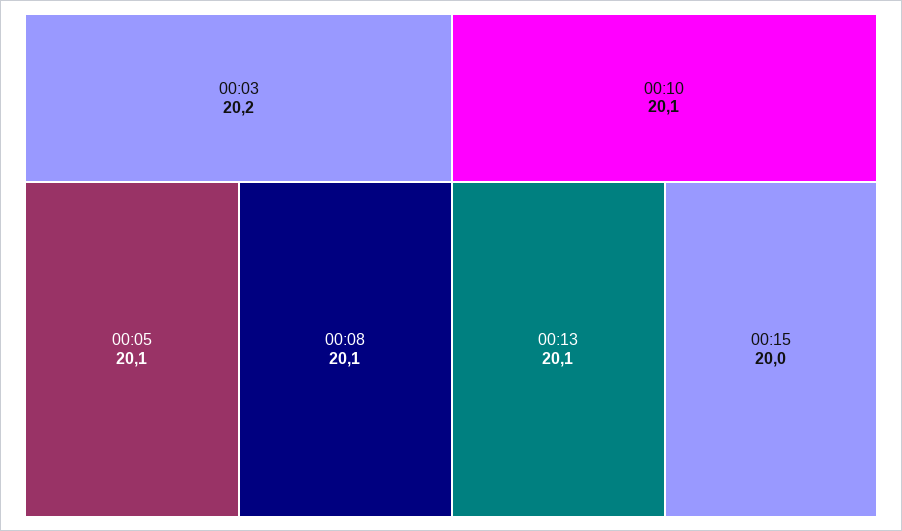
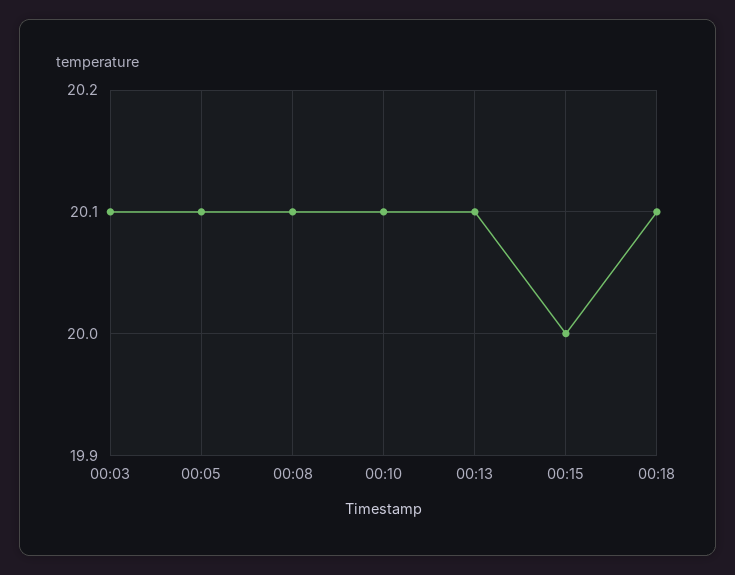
00:03: 20.2 -> 20.1
00:18: none -> 20.1

